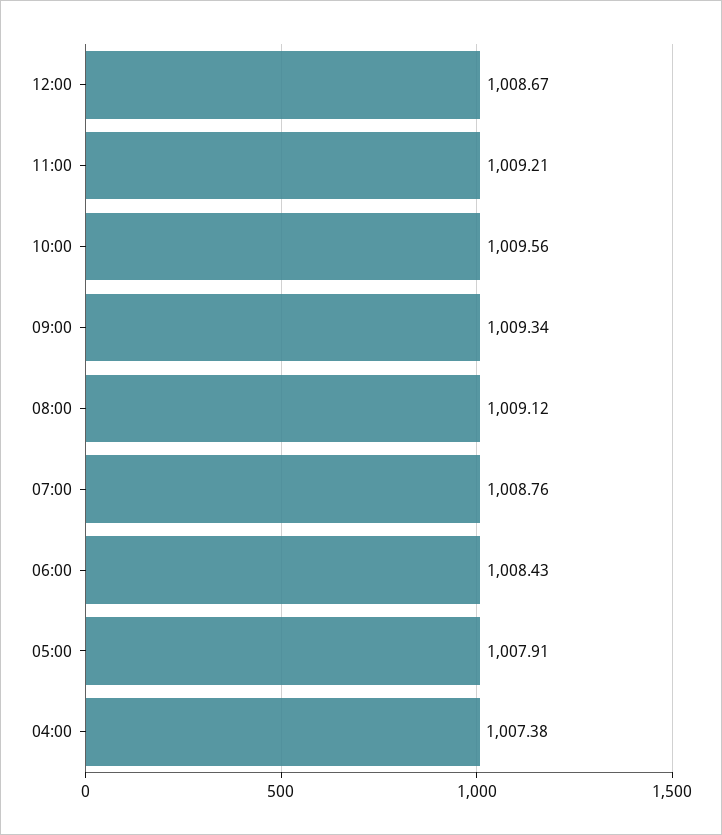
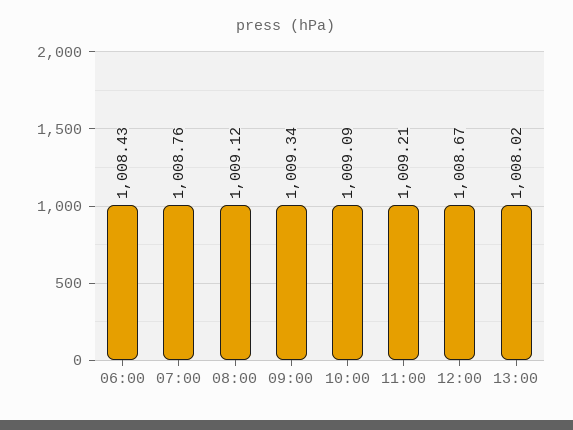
10:00: 1009.56 -> 1009.09
05:00: 1007.91 -> none
04:00: 1007.38 -> none
13:00: none -> 1008.02

